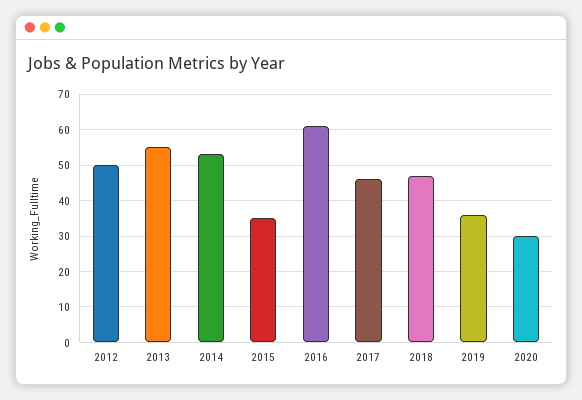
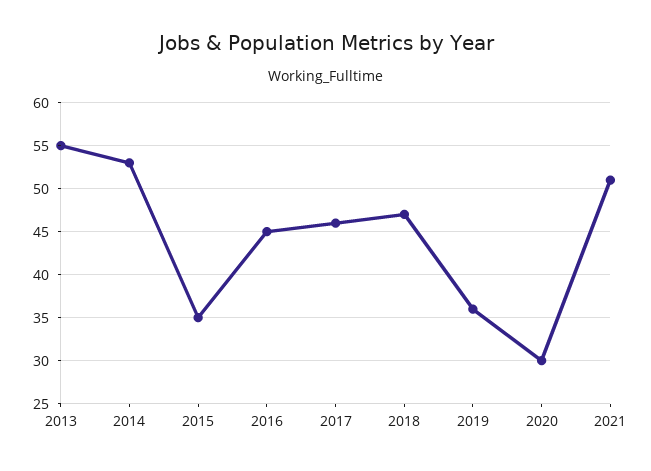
2012: 50 -> none
2016: 60 -> 45
2021: none -> 51

